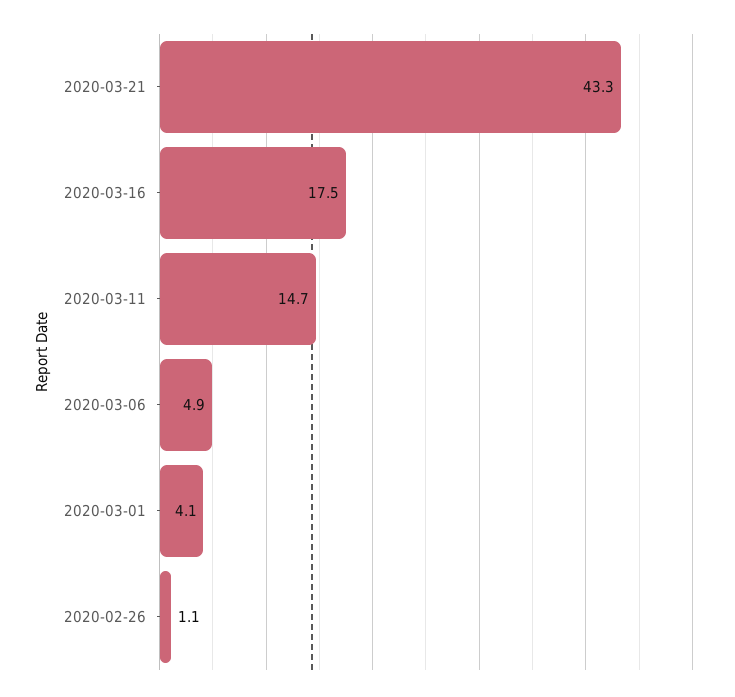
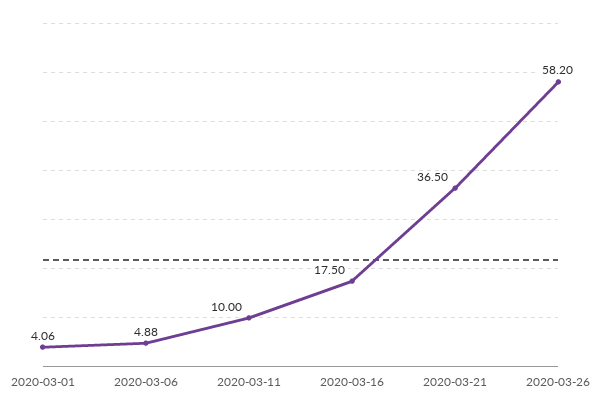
2020-03-21: 43.3 -> 36.5
2020-03-11: 14.7 -> 10
2020-02-26: 1.1 -> none
2020-03-26: none -> 58.2

